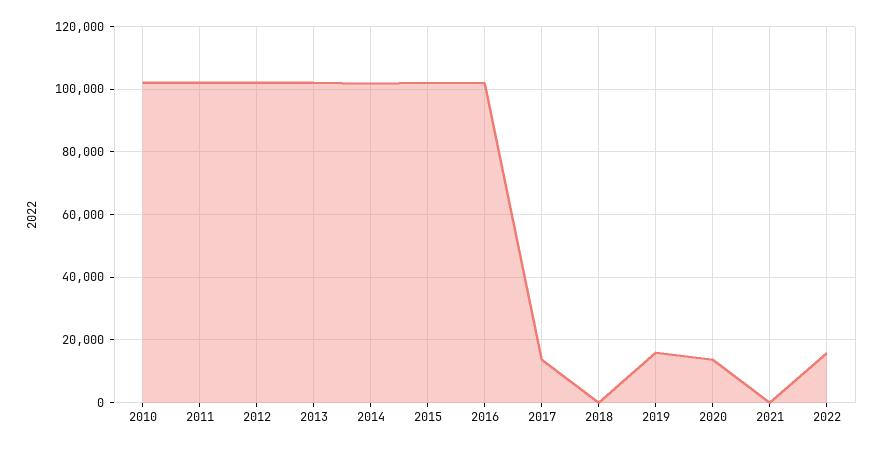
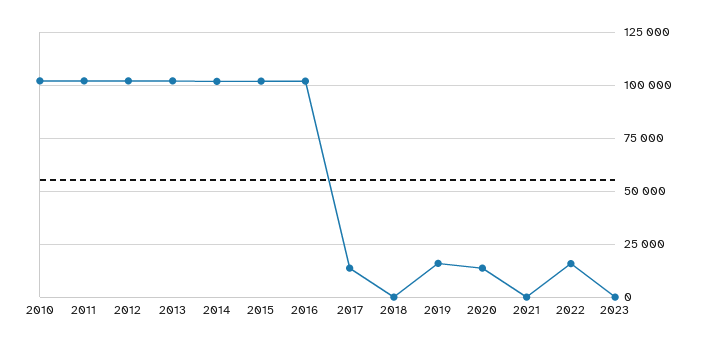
2023: none -> 0

